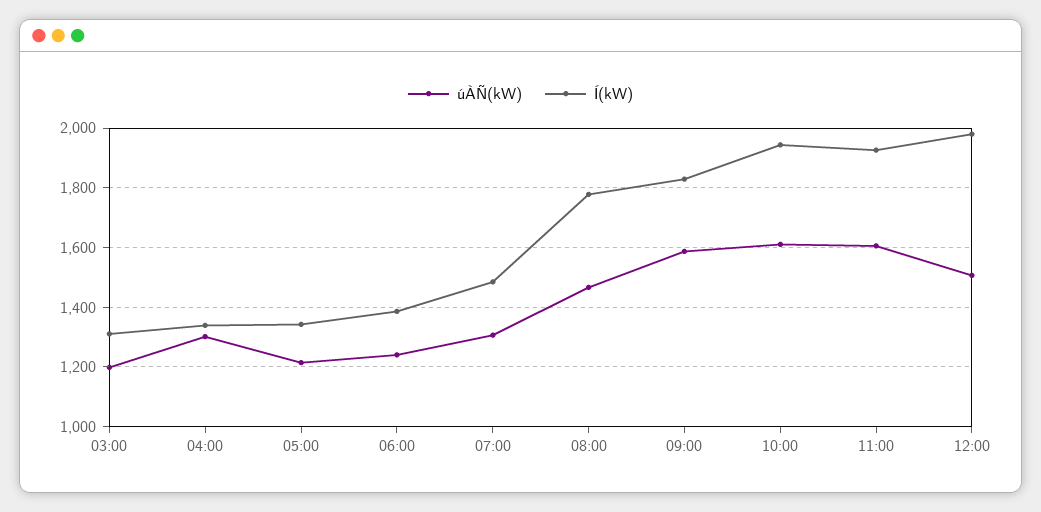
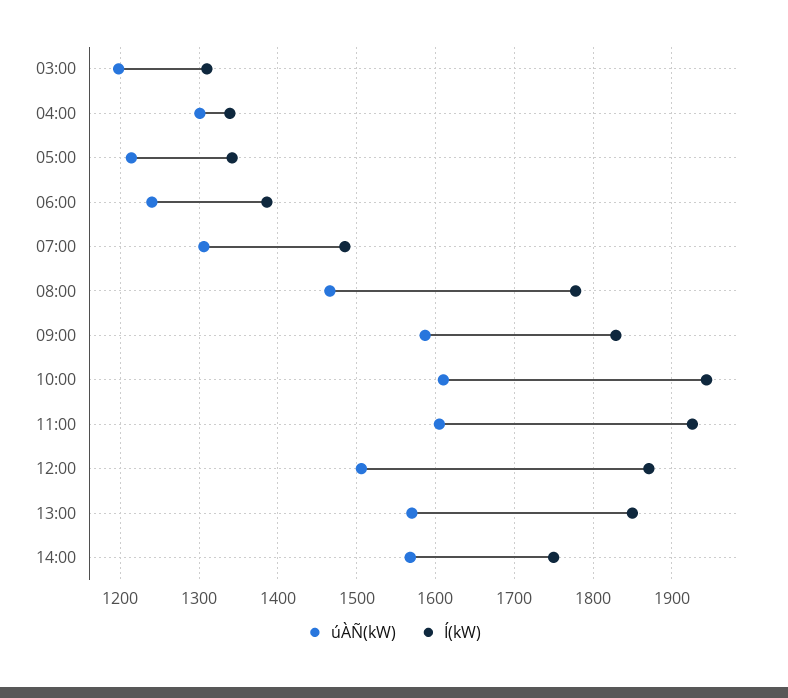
Í(kW), 12:00: 1975 -> 1870
úÀÑ(kW), 13:00: none -> 1570
Í(kW), 13:00: none -> 1850
úÀÑ(kW), 14:00: none -> 1570
Í(kW), 14:00: none -> 1750

